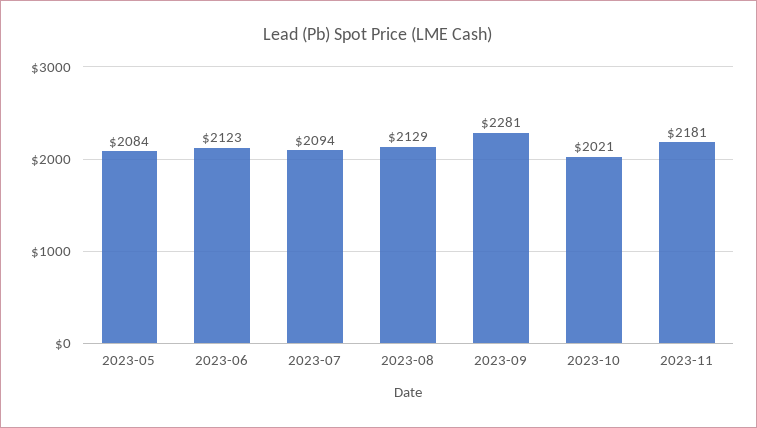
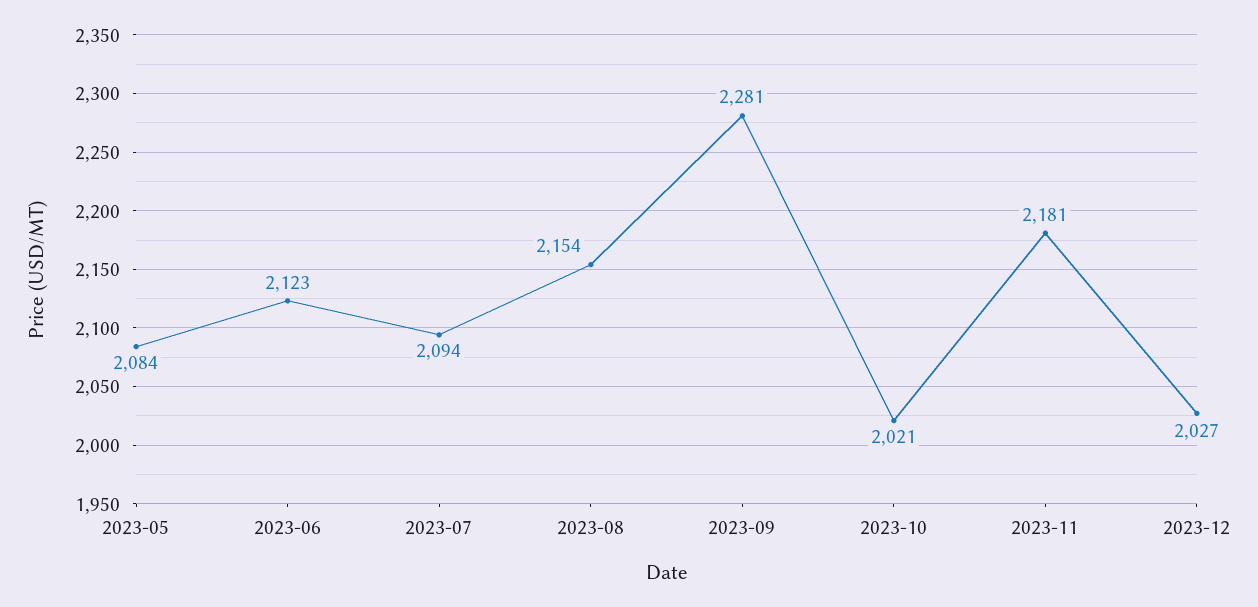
2023-08: 2129 -> 2154
2023-12: none -> 2027

